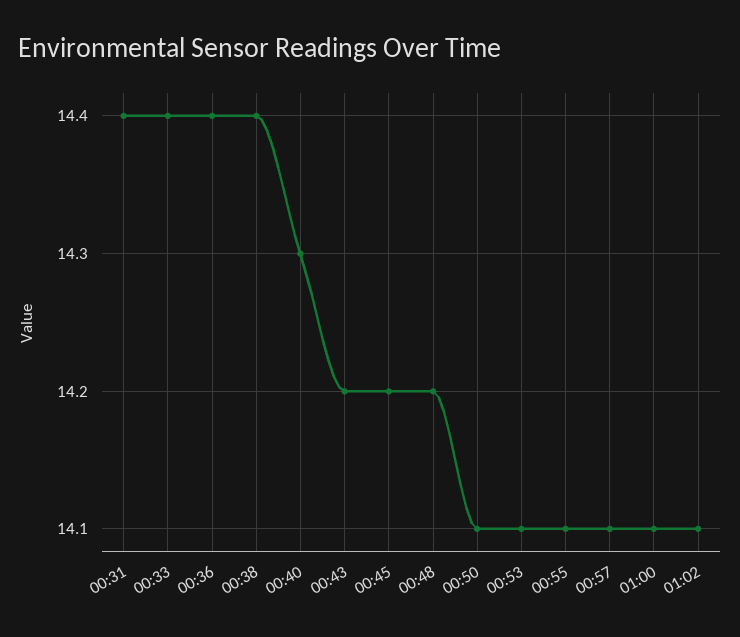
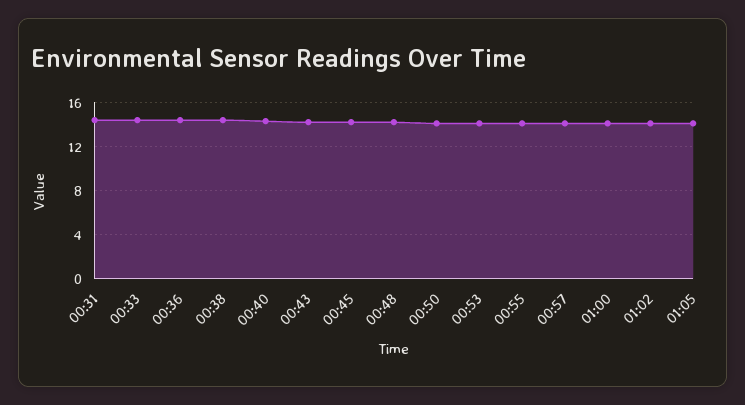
01:05: none -> 14

